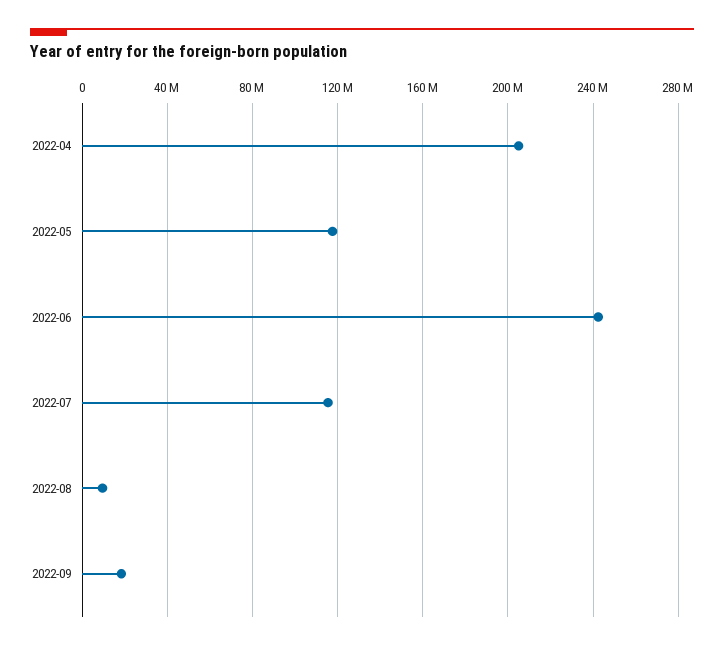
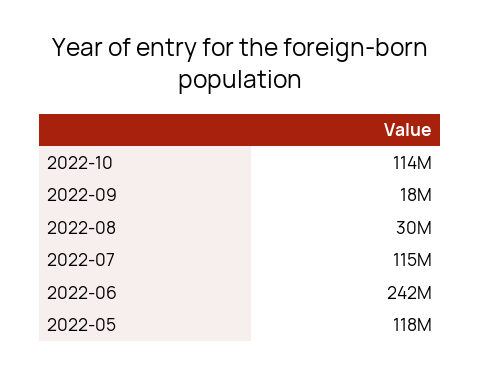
2022-04: 205000000 -> none
2022-08: 10000000 -> 30000000
2022-10: none -> 114000000

